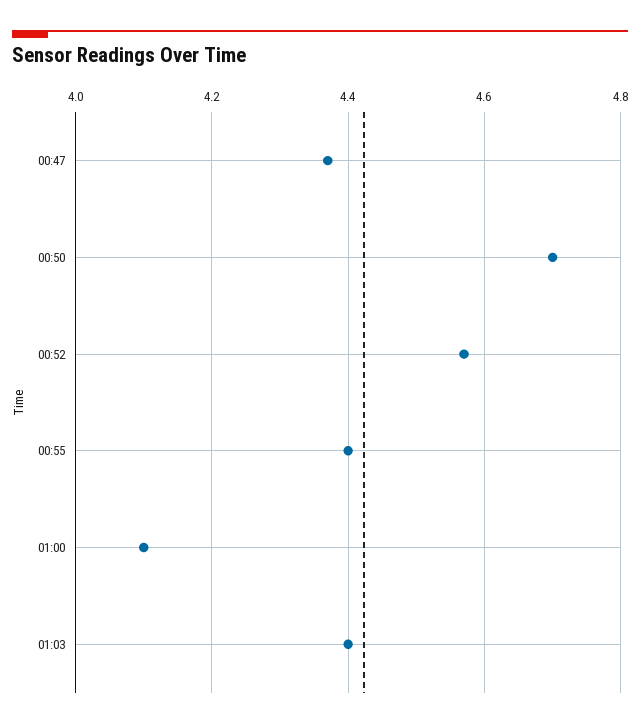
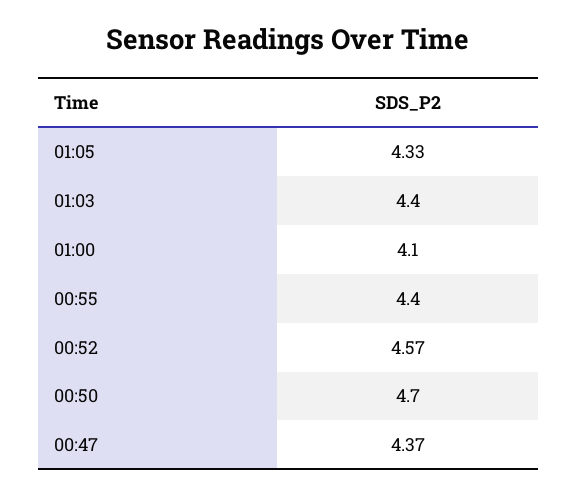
01:05: none -> 4.33

